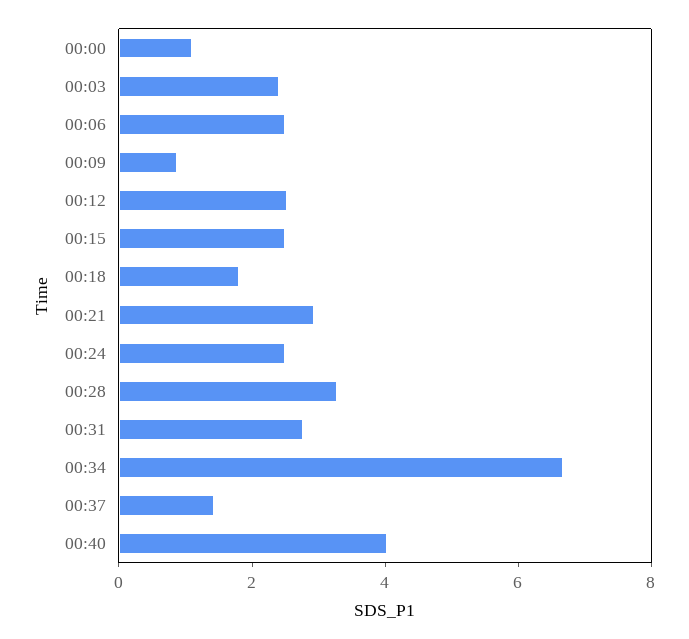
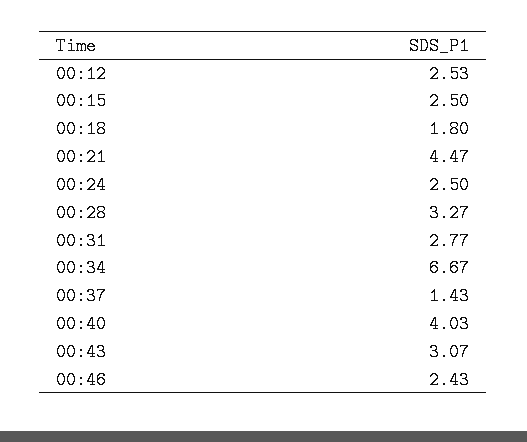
00:00: 1 -> none
00:03: 2.5 -> none
00:06: 2.5 -> none
00:09: 1 -> none
00:21: 3 -> 4.47
00:43: none -> 3.07
00:46: none -> 2.43

